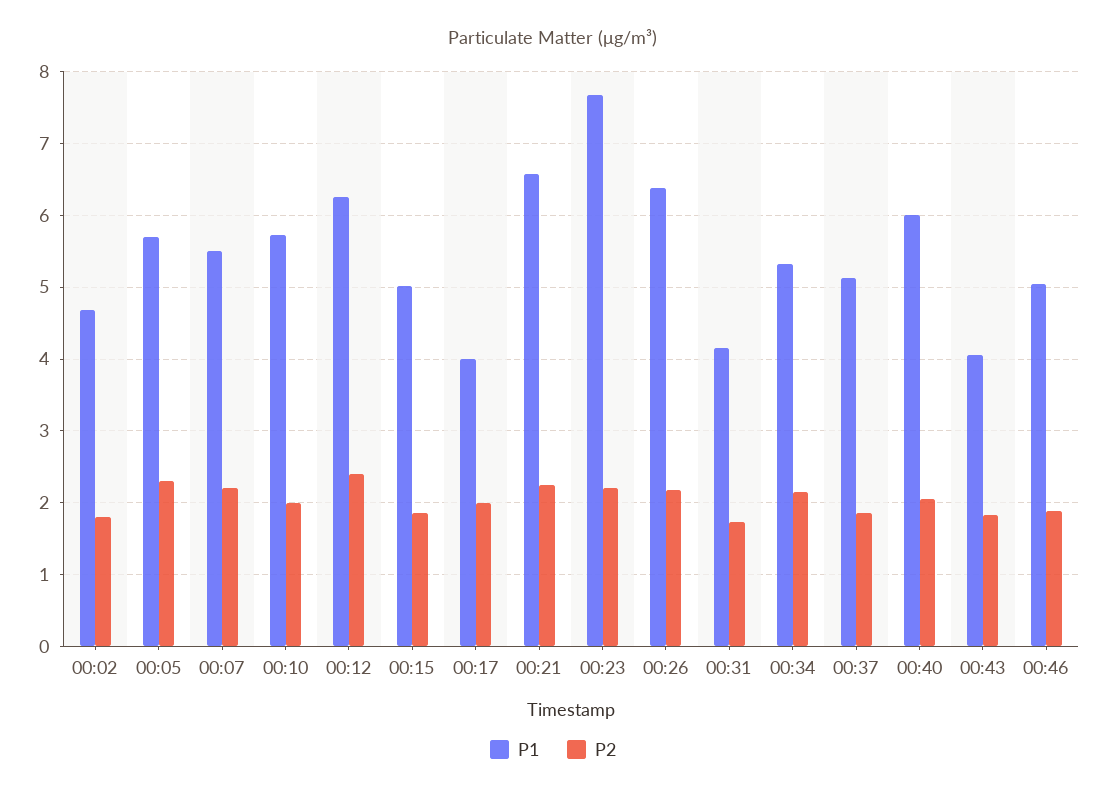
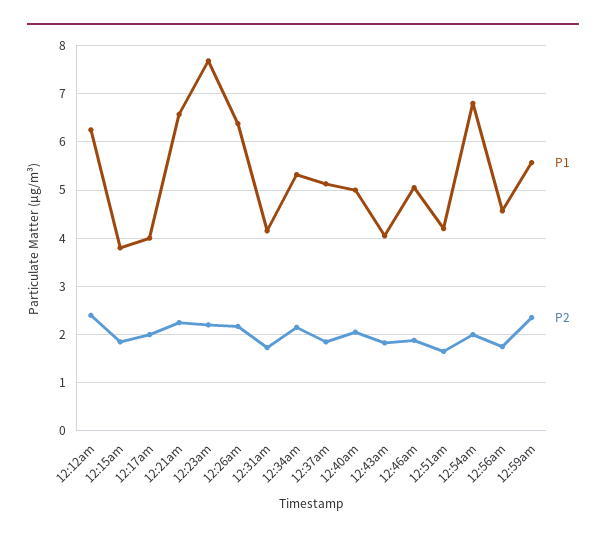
P1, 00:02: 4.7 -> none
P2, 00:02: 1.8 -> none
P1, 00:05: 5.7 -> none
P2, 00:05: 2.3 -> none
P1, 00:07: 5.5 -> none
P2, 00:07: 2.2 -> none
P1, 00:10: 5.7 -> none
P2, 00:10: 2 -> none
P1, 00:15: 5 -> 3.8
P1, 00:40: 6 -> 5
P1, 12:51am: none -> 4.2
P2, 12:51am: none -> 1.6
P1, 12:54am: none -> 6.8
P2, 12:54am: none -> 2
P1, 12:56am: none -> 4.6
P2, 12:56am: none -> 1.8
P1, 12:59am: none -> 5.6
P2, 12:59am: none -> 2.4

